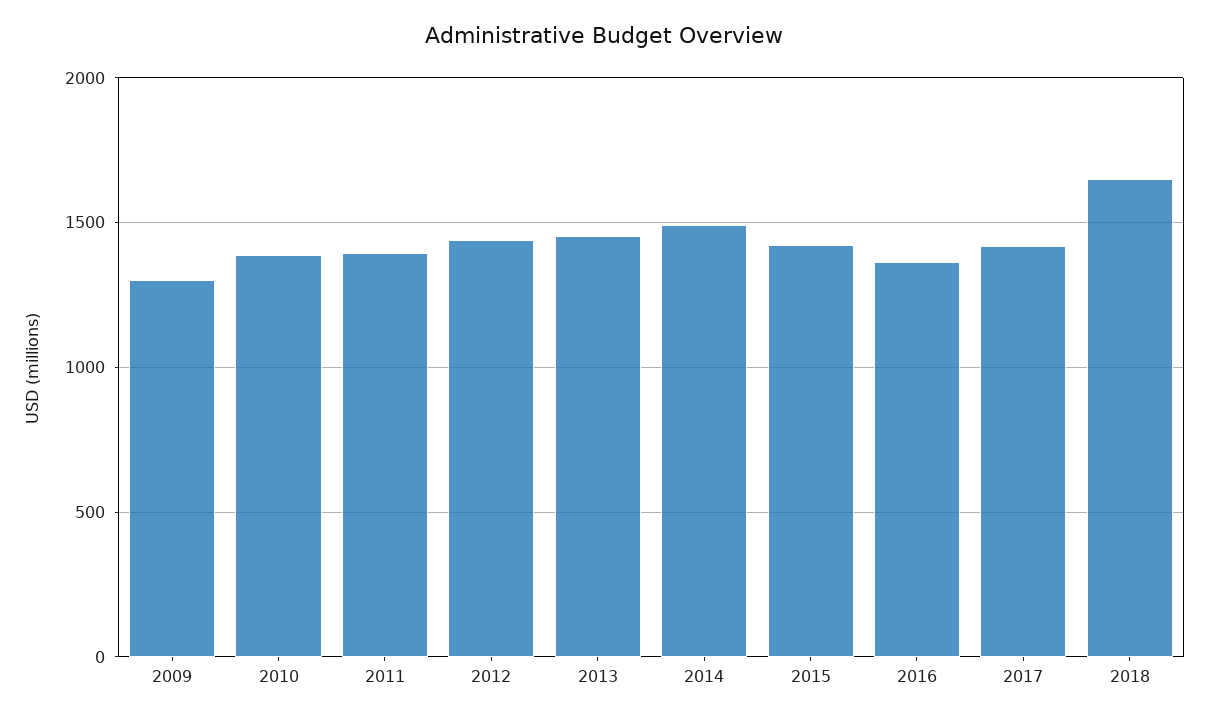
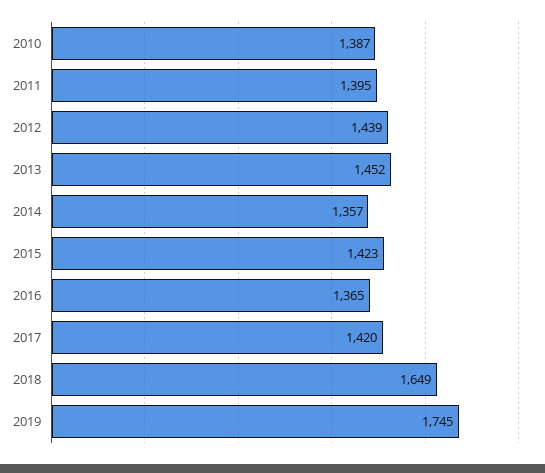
2009: 1300 -> none
2014: 1500 -> 1357
2019: none -> 1745

